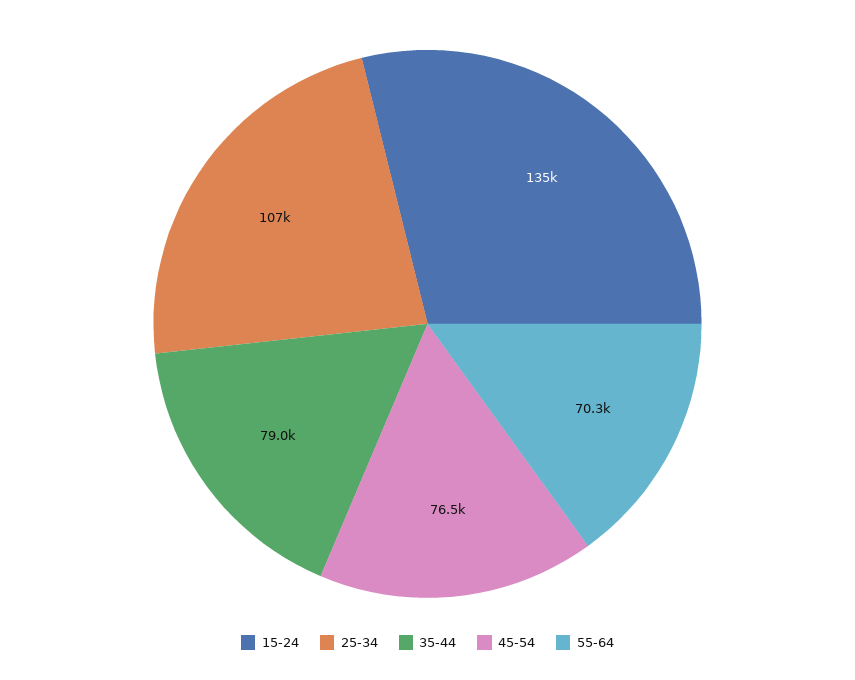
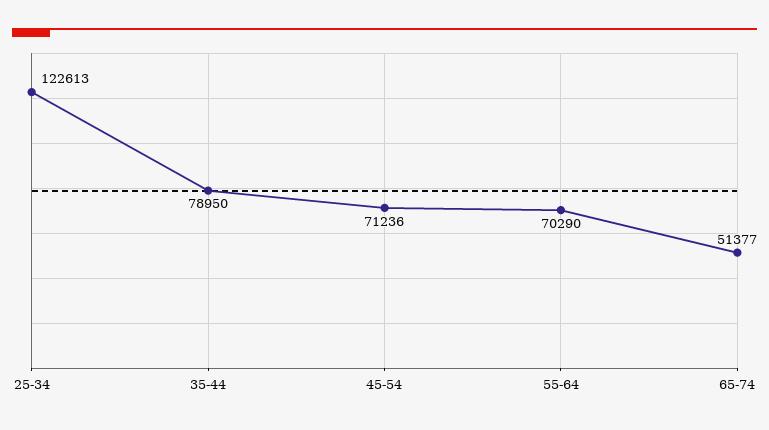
15-24: 135000 -> none
25-34: 107000 -> 122613
45-54: 76500 -> 71236
65-74: none -> 51377

